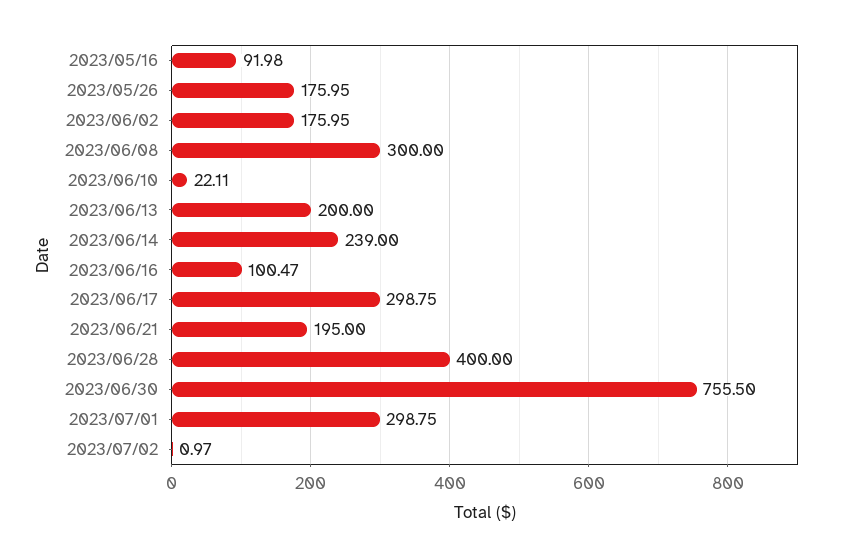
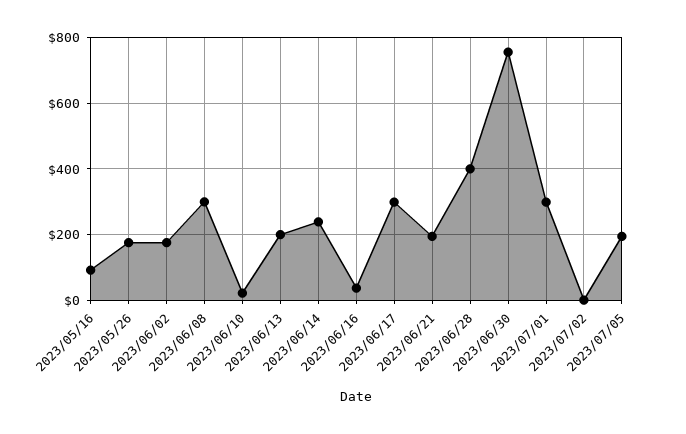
2023/06/16: 100.47 -> 40
2023/07/05: none -> 200

